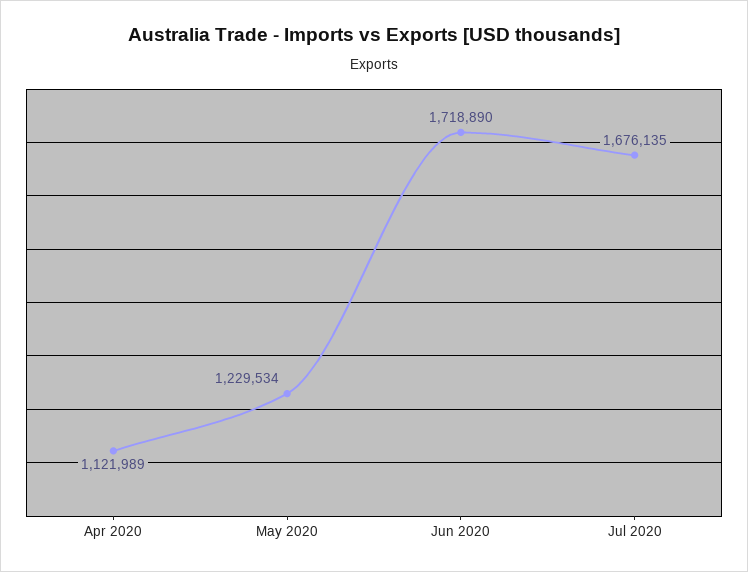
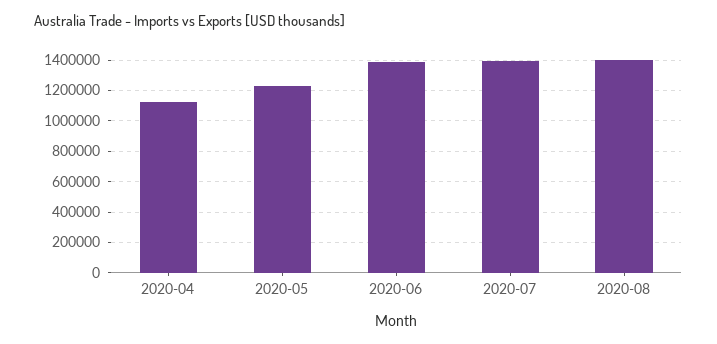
Jun 2020: 1718890 -> 1400000
Jul 2020: 1676135 -> 1400000
2020-08: none -> 1400000

